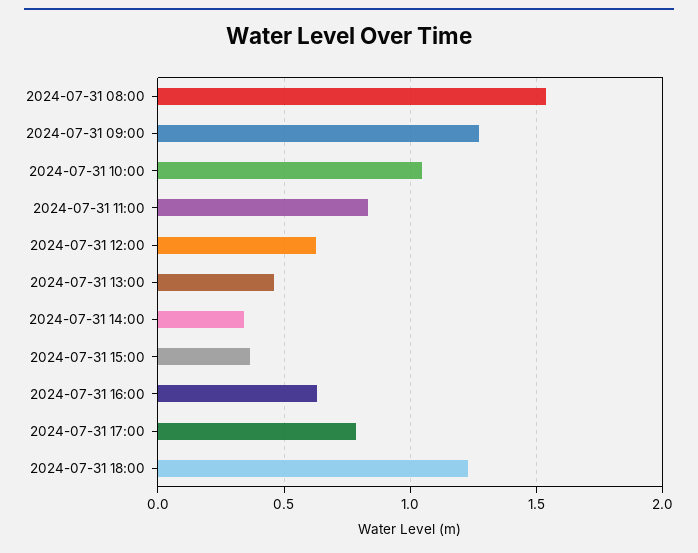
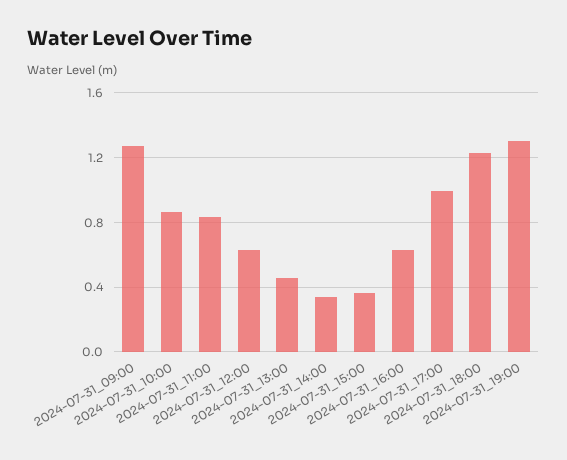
2024-07-31 08:00: 1.55 -> none
2024-07-31 10:00: 1.05 -> 0.85
2024-07-31 17:00: 0.8 -> 1
2024-07-31_19:00: none -> 1.3

